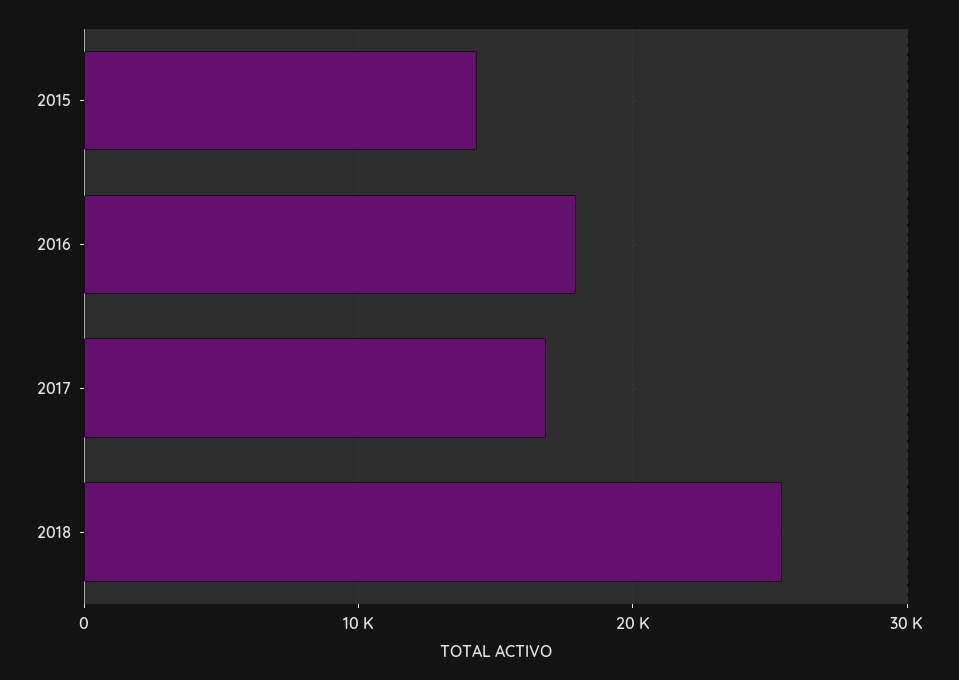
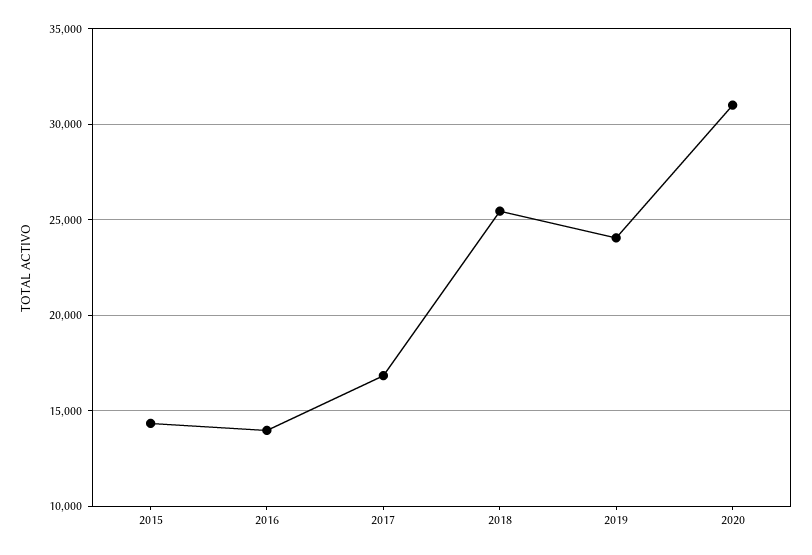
2016: 18000 -> 14000
2019: none -> 24000
2020: none -> 31000

